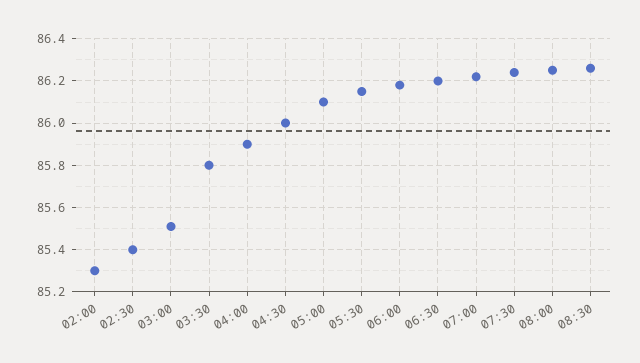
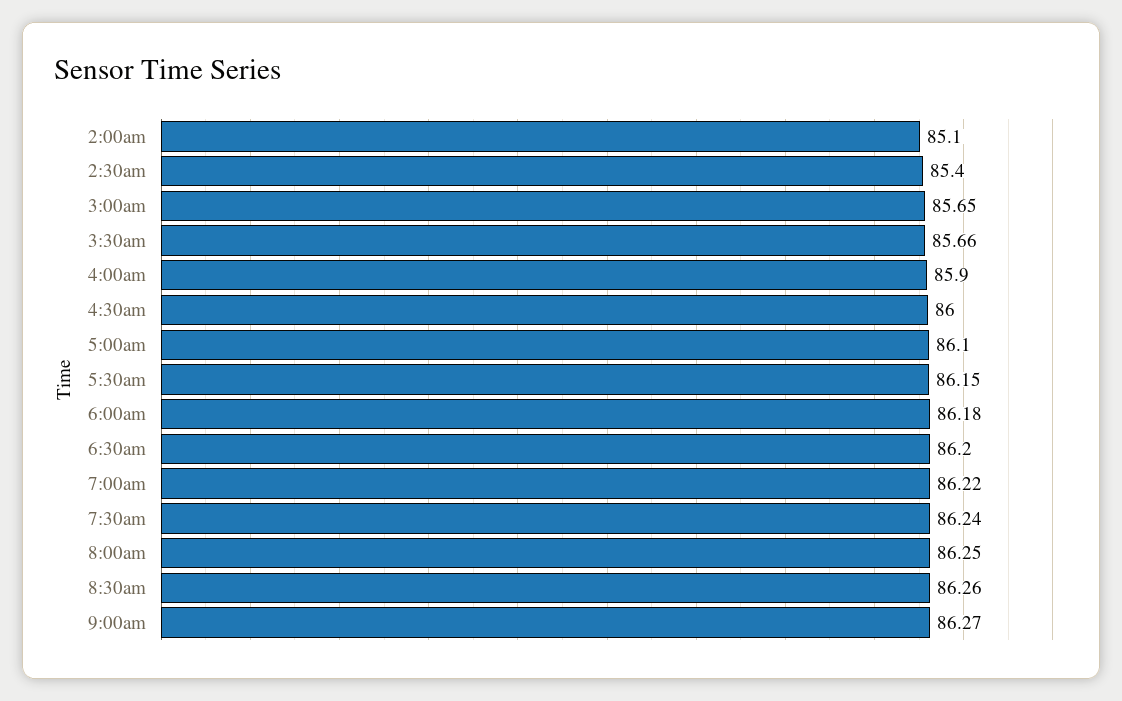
02:00: 85.3 -> 85.1
03:00: 85.5 -> 85.65
03:30: 85.8 -> 85.66
9:00am: none -> 86.27

